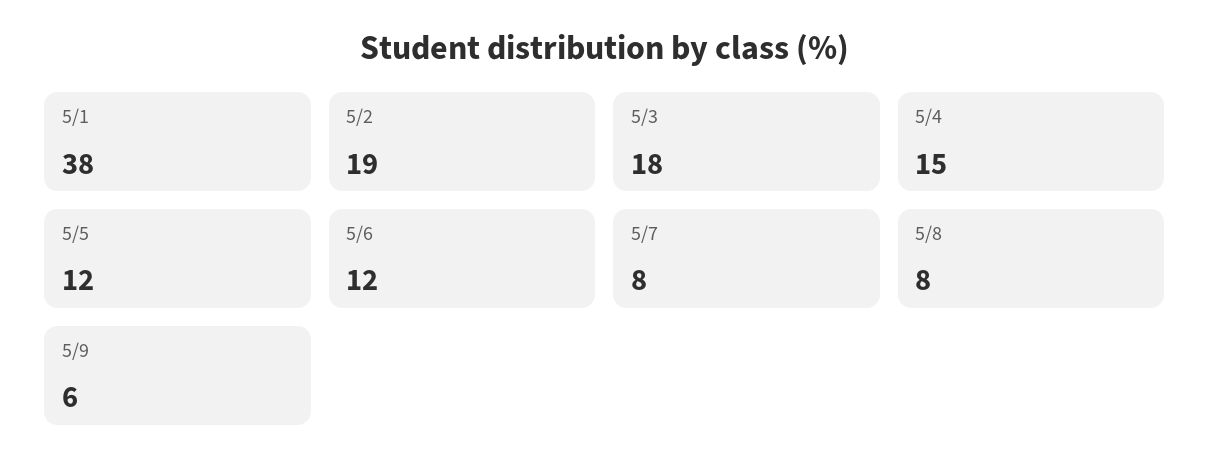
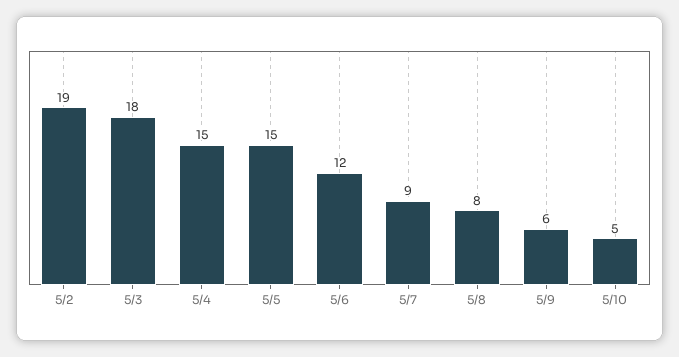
5/1: 38 -> none
5/5: 12 -> 15
5/7: 8 -> 9
5/10: none -> 5

